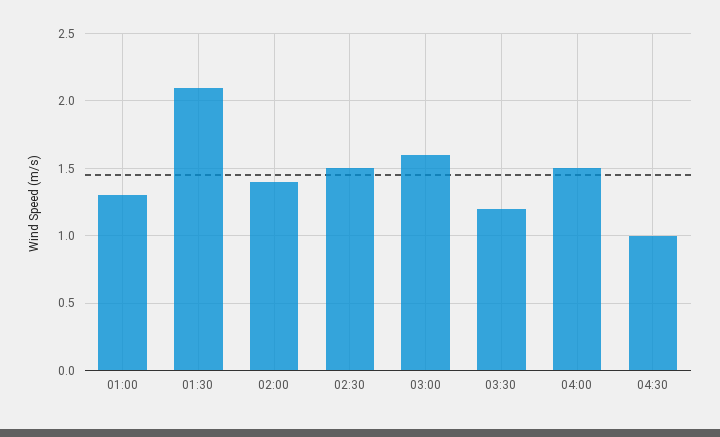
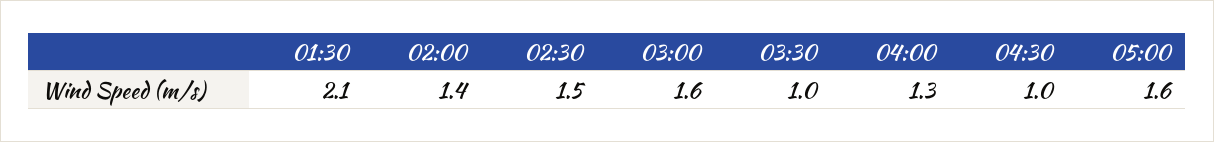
01:00: 1.3 -> none
03:30: 1.2 -> 1
04:00: 1.5 -> 1.3
05:00: none -> 1.6

